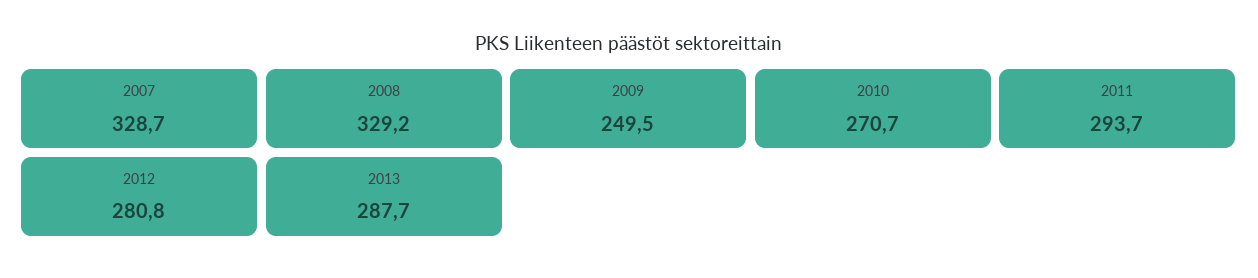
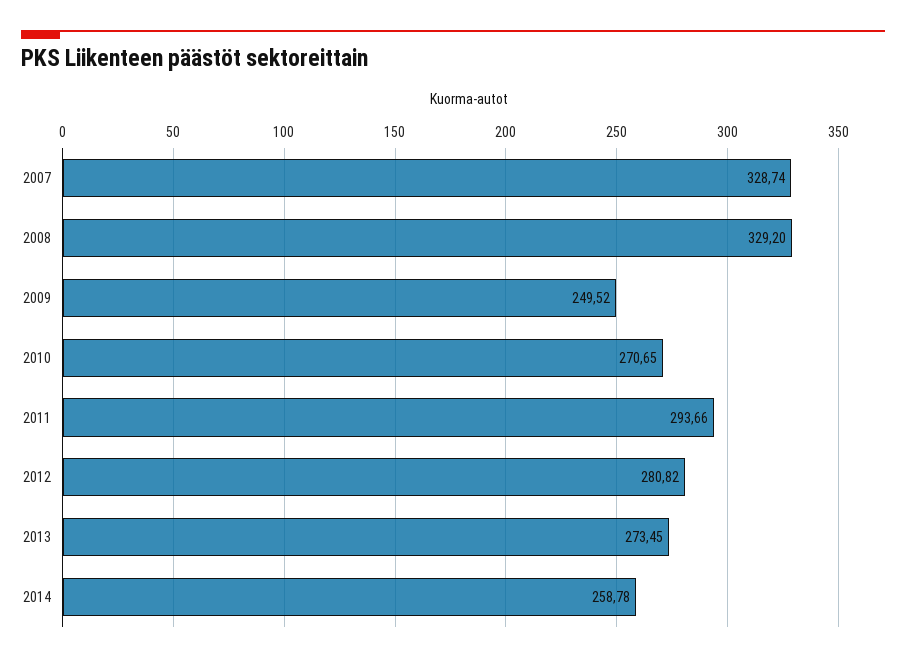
2013: 287.7 -> 273.45
2014: none -> 258.78

